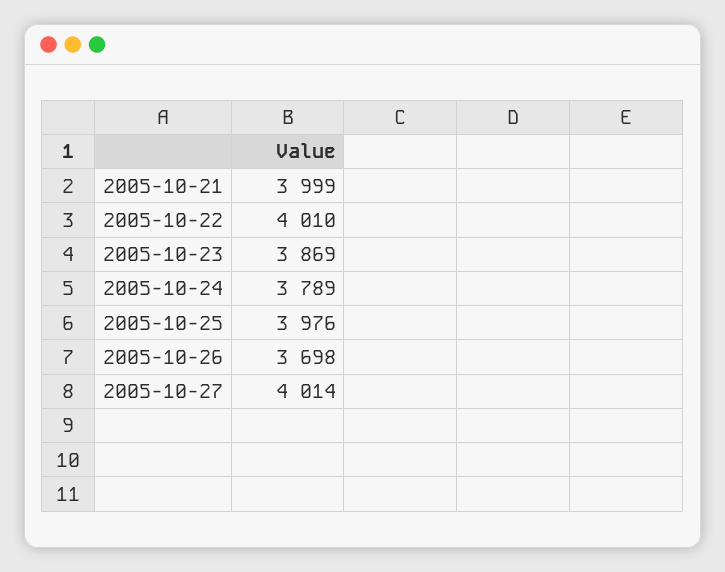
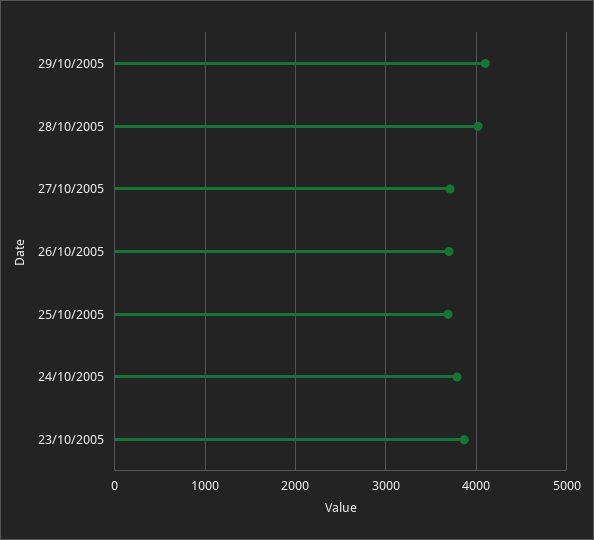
2005-10-21: 3999 -> none
2005-10-22: 4010 -> none
2005-10-25: 3976 -> 3700
2005-10-27: 4014 -> 3700
29/10/2005: none -> 4100
28/10/2005: none -> 4000

